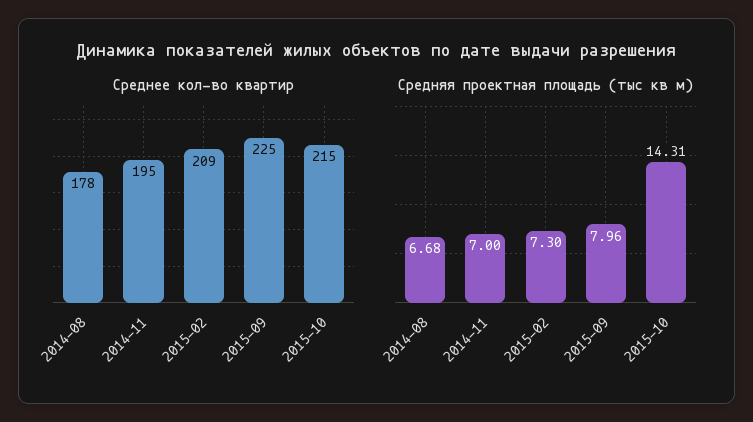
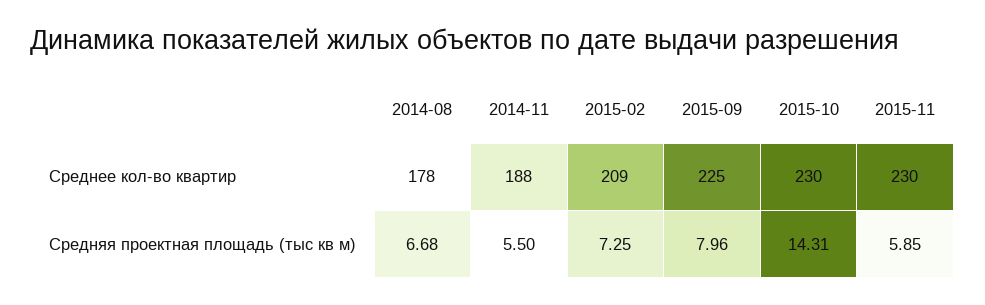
Среднее кол-во квартир, 2014-11: 195 -> 188
Среднее кол-во квартир, 2015-10: 215 -> 230
Средняя проектная площадь (тыс кв м), 2014-11: 7 -> 5.5
Средняя проектная площадь (тыс кв м), 2015-02: 7.3 -> 7.25
Среднее кол-во квартир, 2015-11: none -> 230
Средняя проектная площадь (тыс кв м), 2015-11: none -> 5.85

